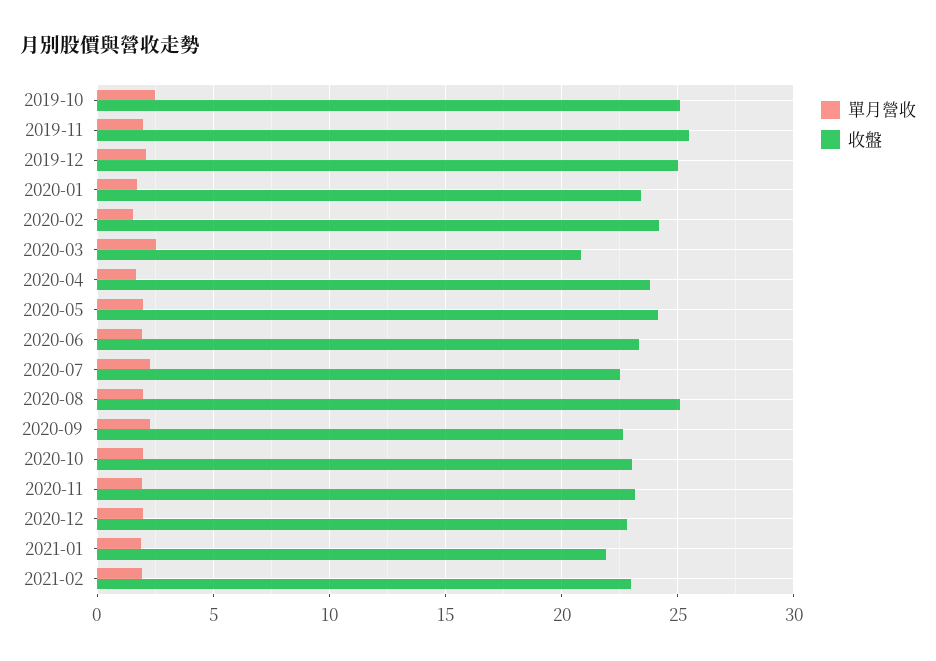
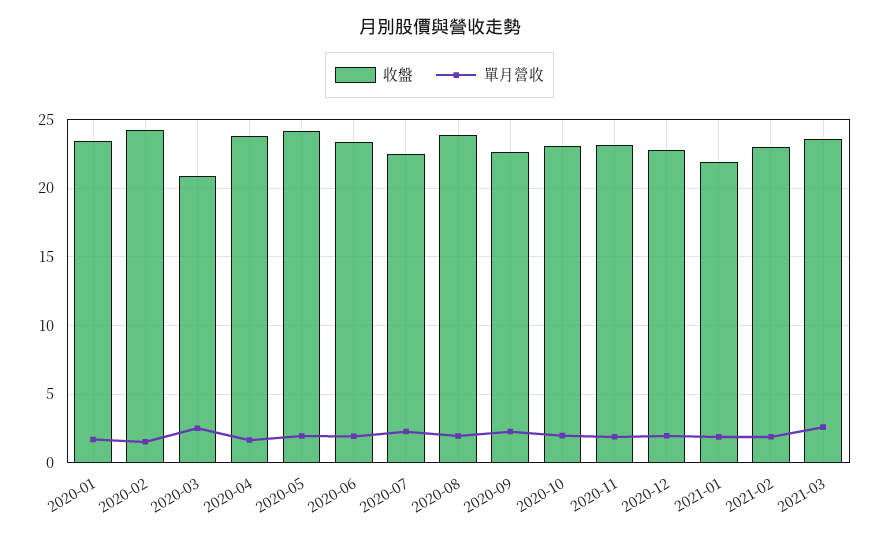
單月營收, 2019-10: 2.5 -> none
收盤, 2019-10: 25 -> none
單月營收, 2019-11: 2 -> none
收盤, 2019-11: 25.5 -> none
單月營收, 2019-12: 2 -> none
收盤, 2019-12: 25 -> none
收盤, 2020-08: 25 -> 24
收盤, 2021-03: none -> 23.5
單月營收, 2021-03: none -> 2.5

